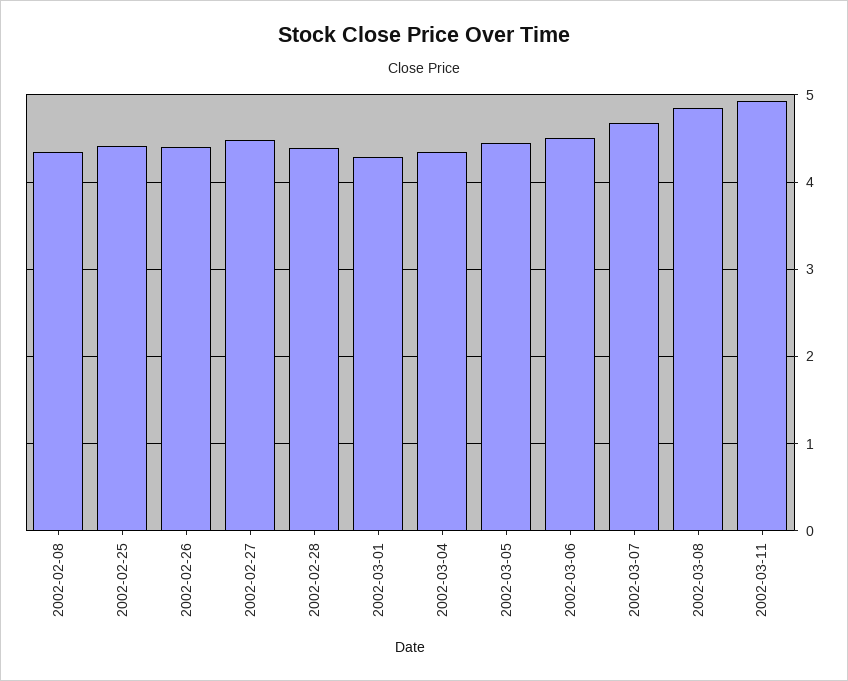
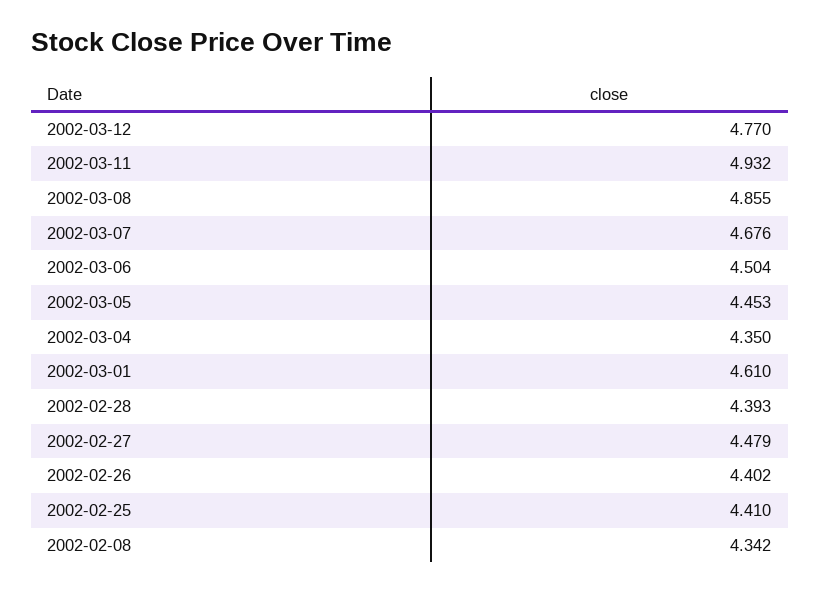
2002-03-01: 4.3 -> 4.61
2002-03-12: none -> 4.77

